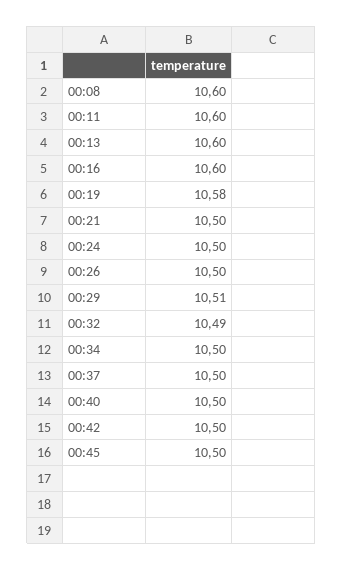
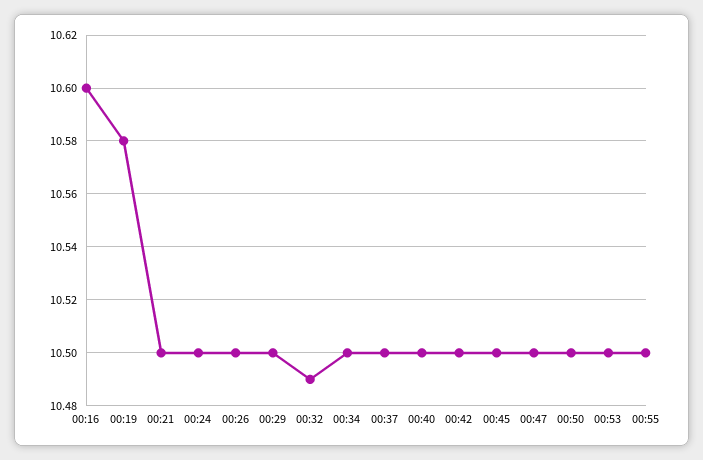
00:08: 10.6 -> none
00:11: 10.6 -> none
00:13: 10.6 -> none
00:29: 10.51 -> 10.5
00:47: none -> 10.5
00:50: none -> 10.5
00:53: none -> 10.5
00:55: none -> 10.5

